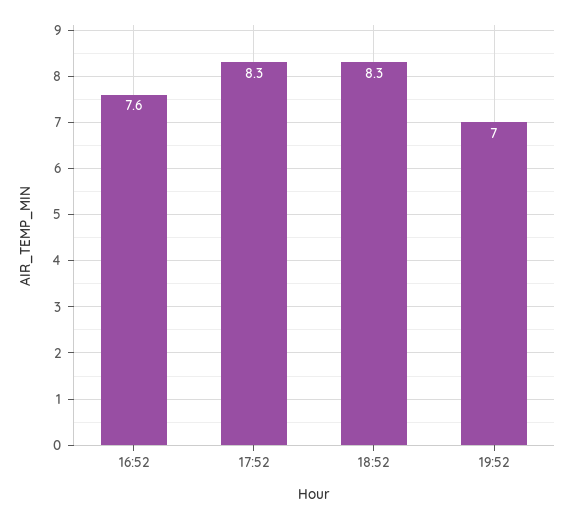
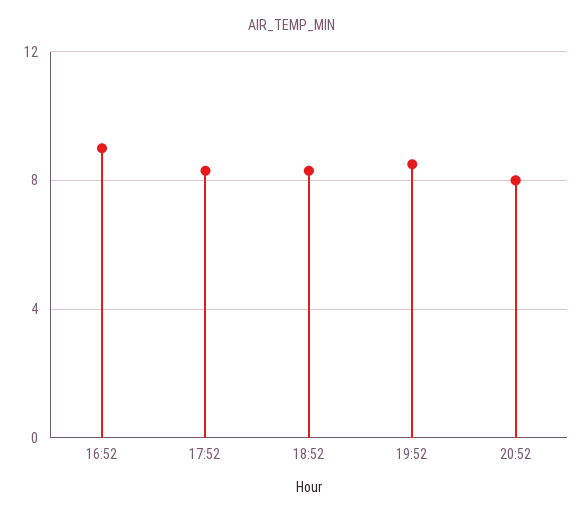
16:52: 7.6 -> 9
19:52: 7 -> 8.5
20:52: none -> 8

